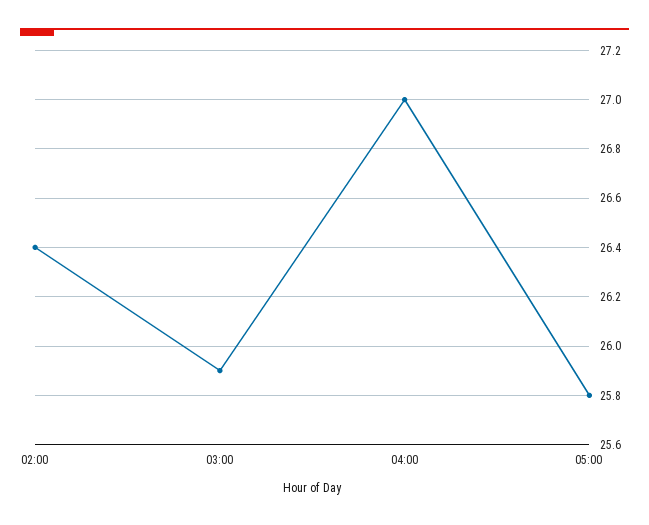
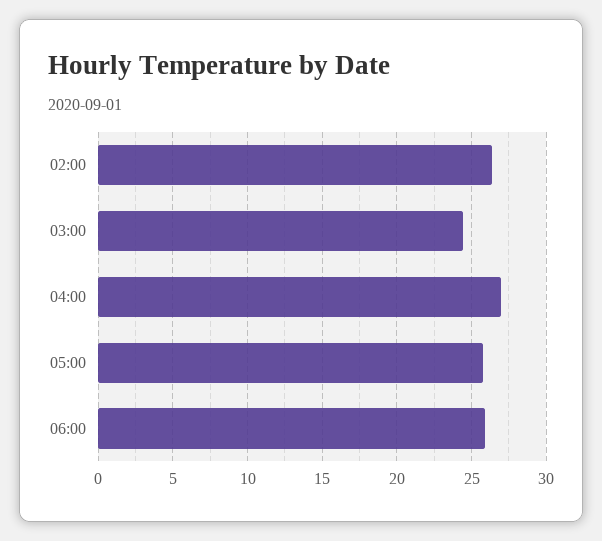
03:00: 25.9 -> 24.5
06:00: none -> 26

